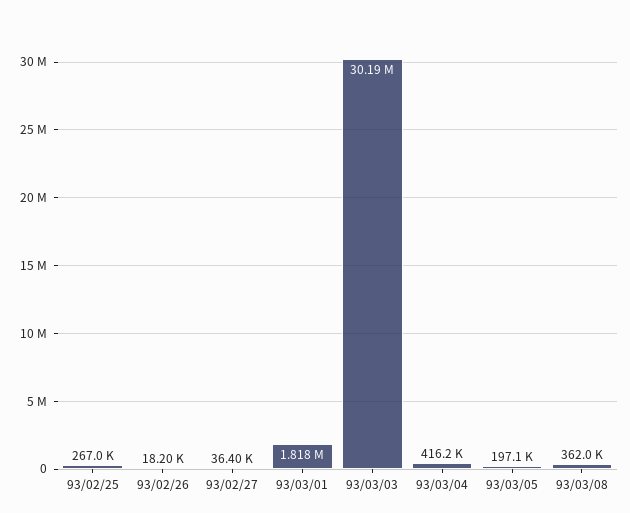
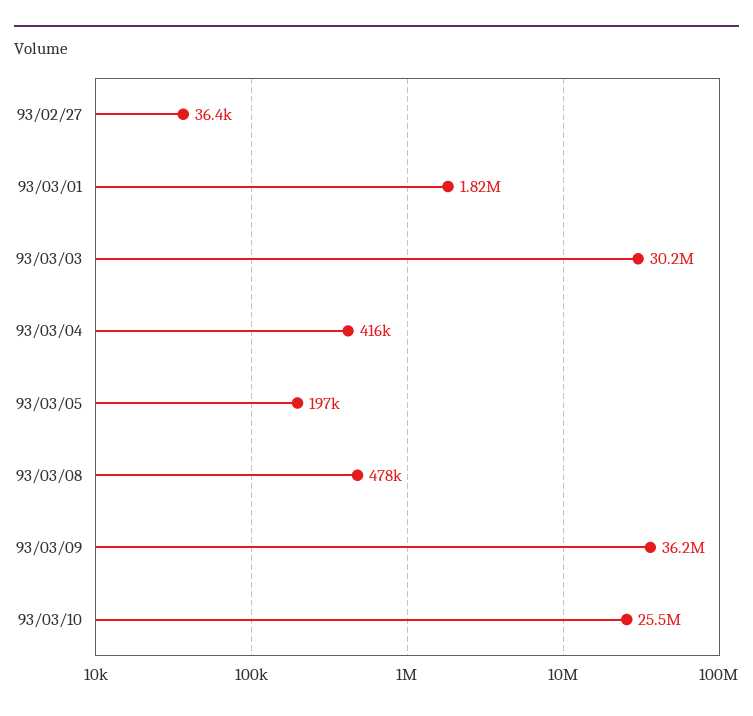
93/02/25: 267000 -> none
93/02/26: 18200 -> none
93/03/08: 362000 -> 478000
93/03/09: none -> 36200000
93/03/10: none -> 25500000

